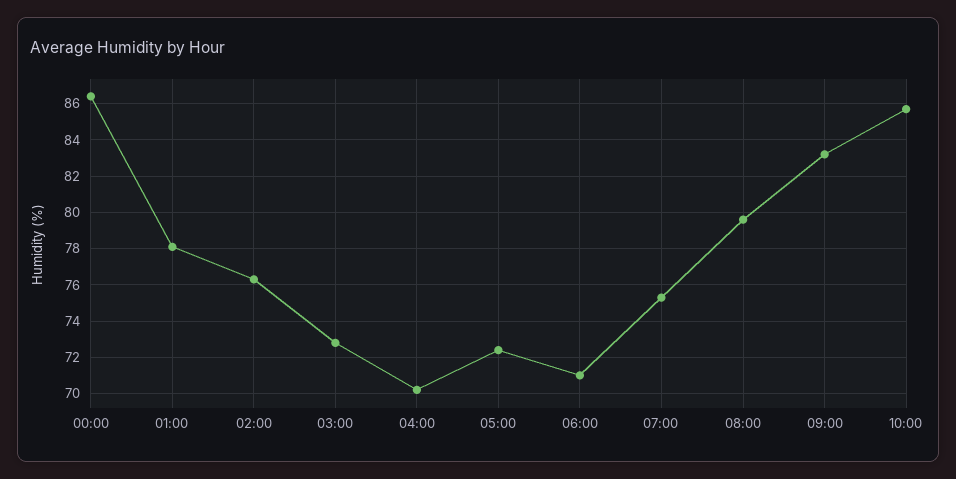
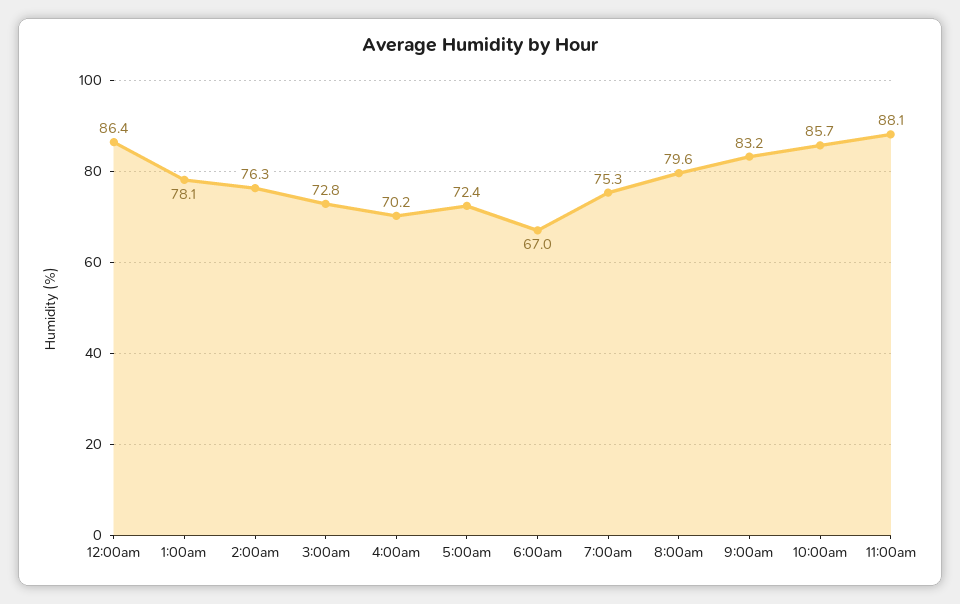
06:00: 71 -> 67
11:00am: none -> 88.1

